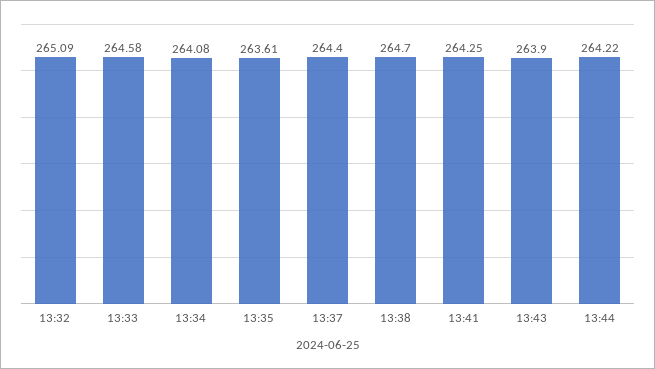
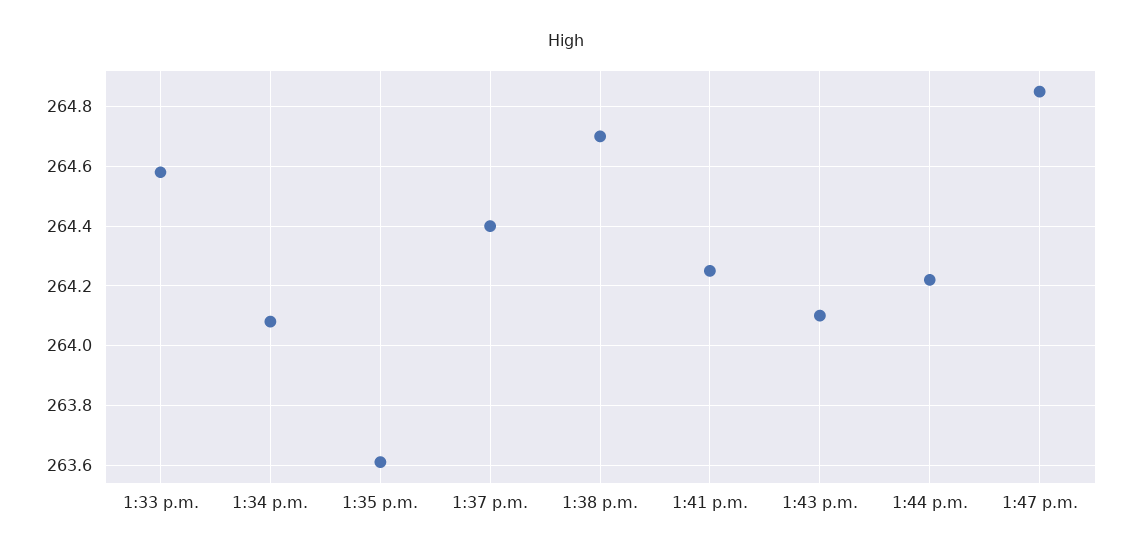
13:32: 265.09 -> none
13:43: 263.9 -> 264.1
1:47 p.m.: none -> 264.85

